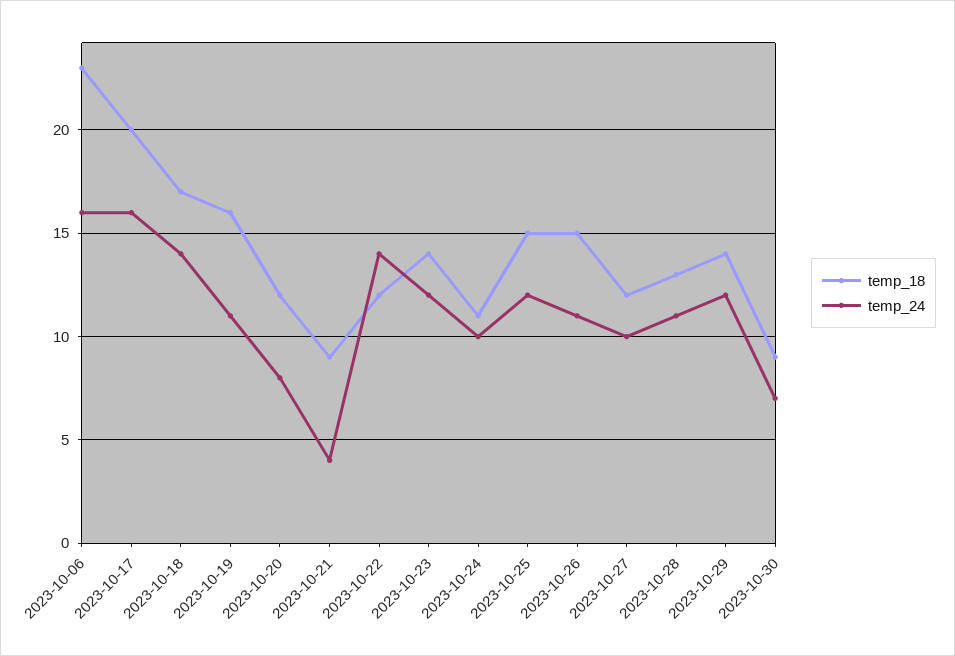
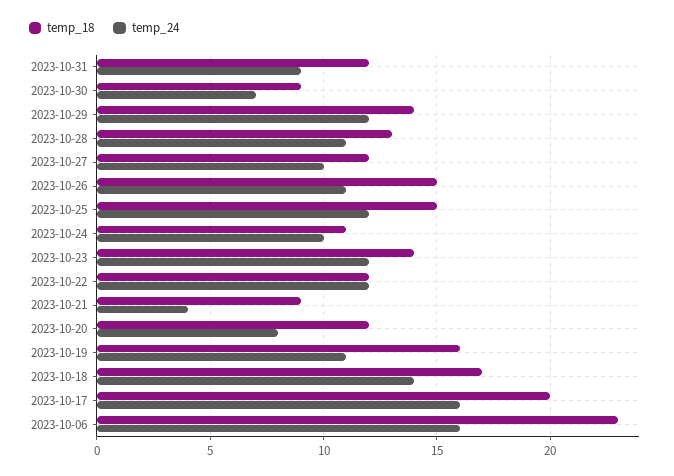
temp_24, 2023-10-22: 14 -> 12
temp_18, 2023-10-31: none -> 12
temp_24, 2023-10-31: none -> 9

